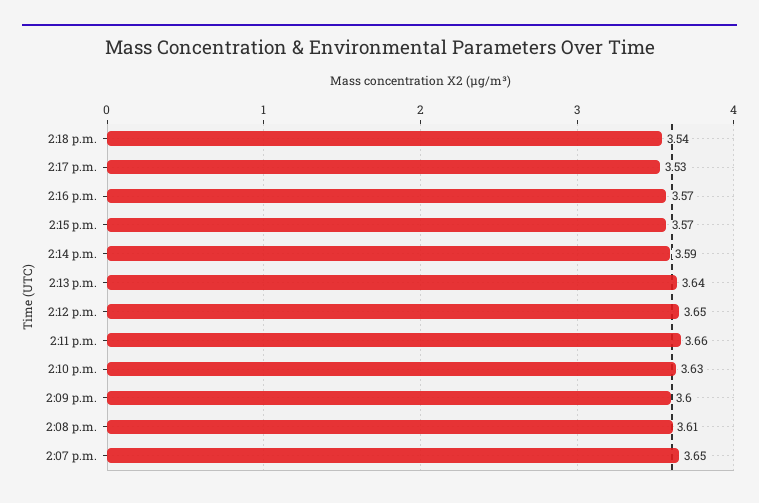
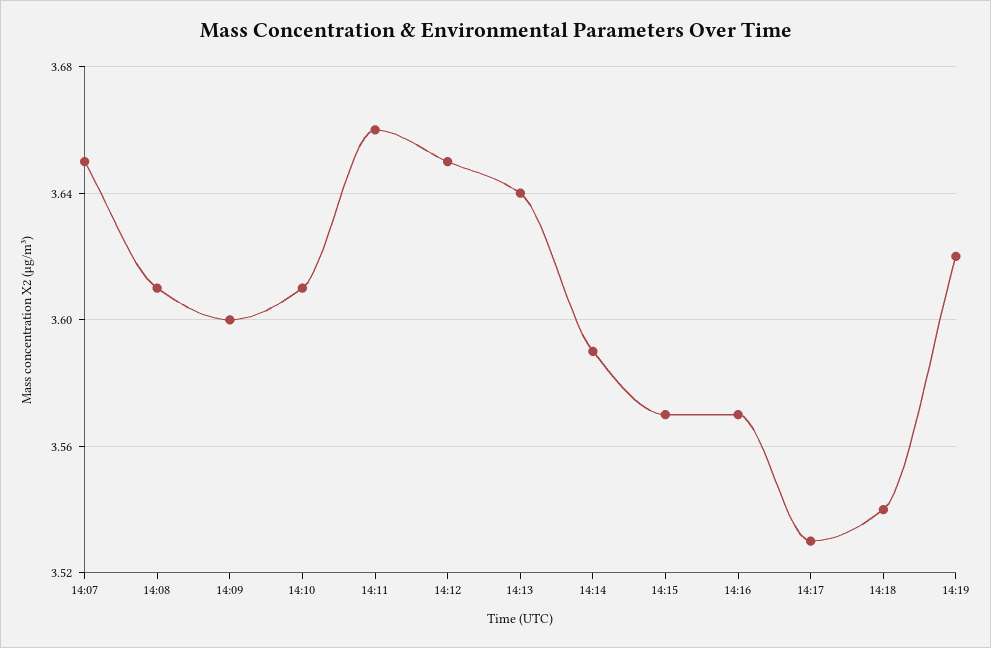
2:10 p.m.: 3.63 -> 3.61
14:19: none -> 3.62

